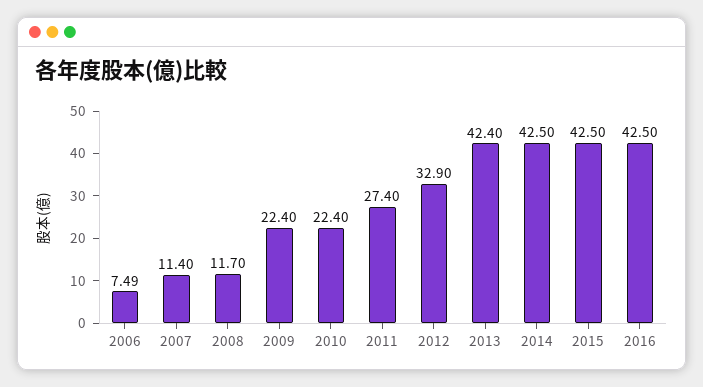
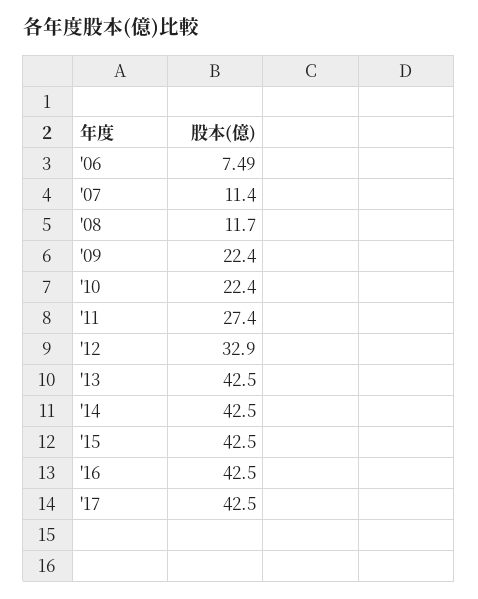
2013: 42.4 -> 42.5
'17: none -> 42.5

